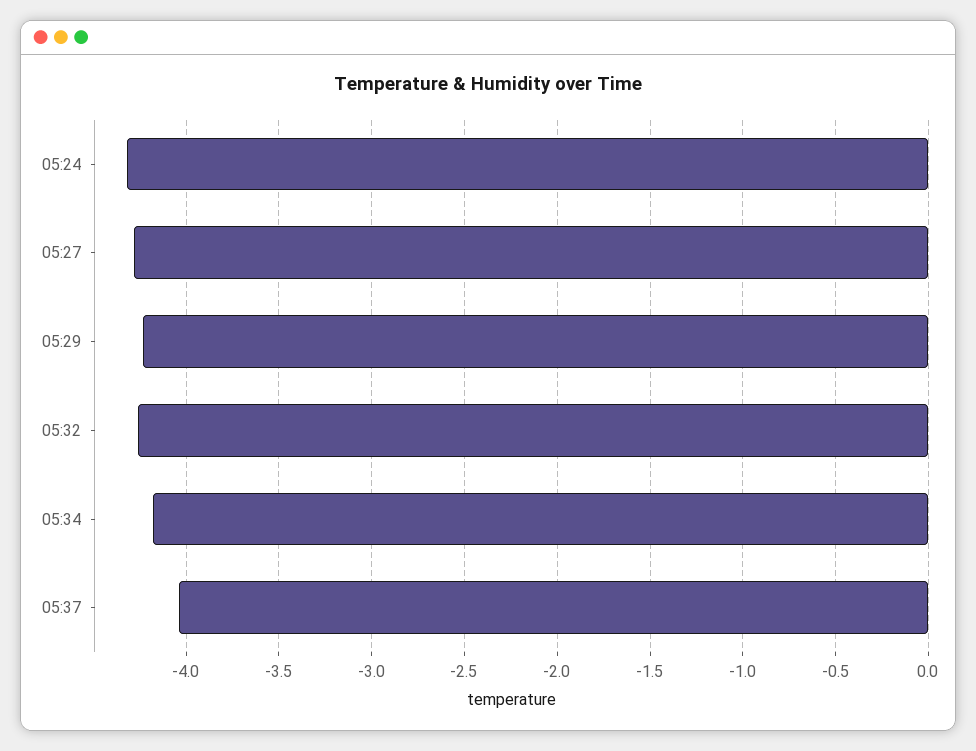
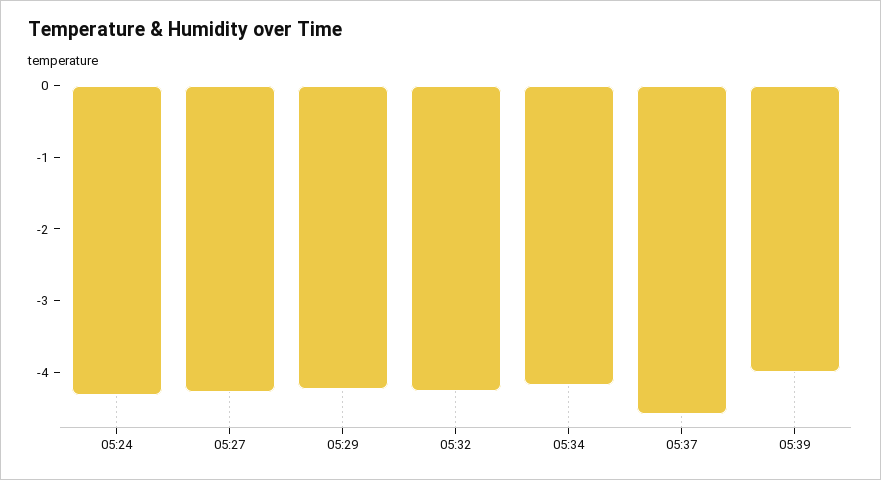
05:37: -4.05 -> -4.6
05:39: none -> -4

